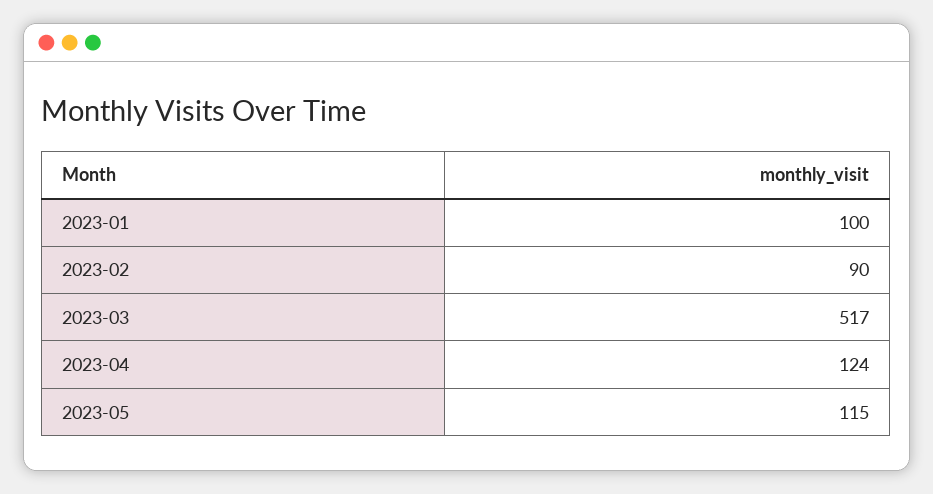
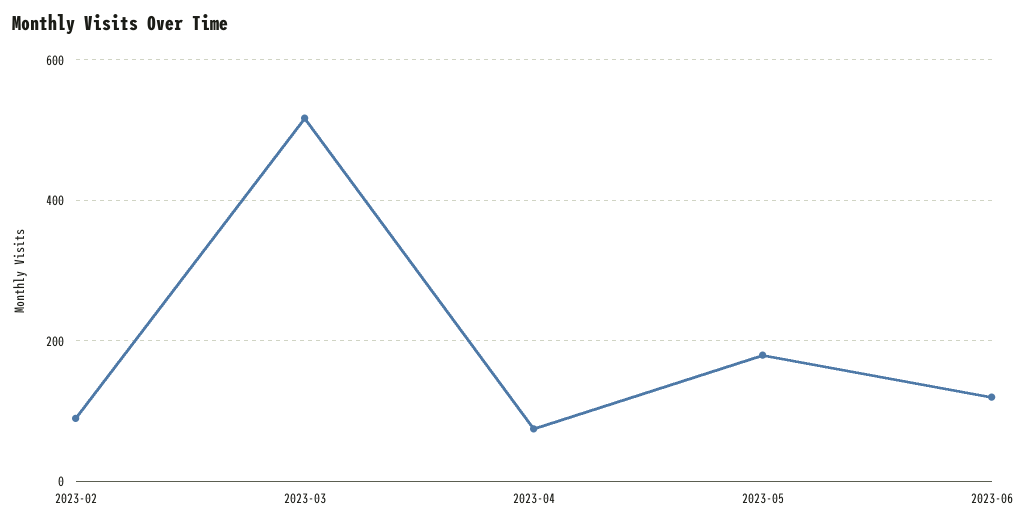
2023-01: 100 -> none
2023-04: 124 -> 80
2023-05: 115 -> 180
2023-06: none -> 120

